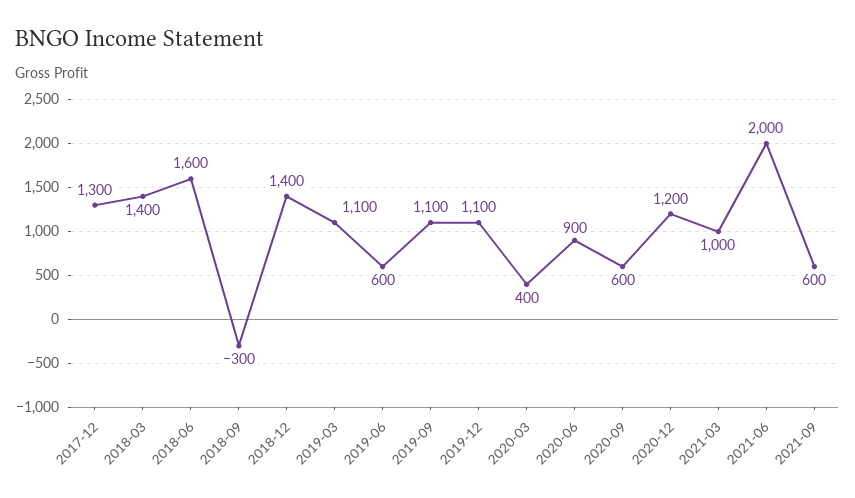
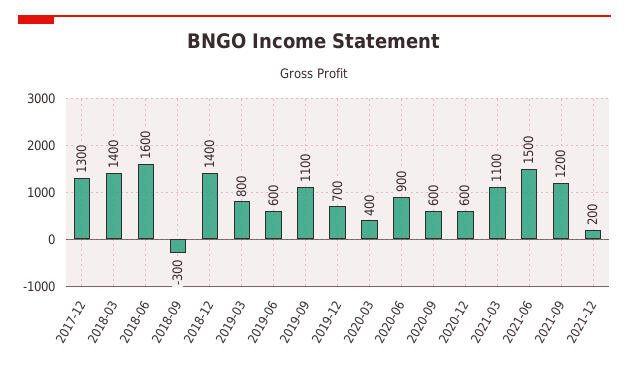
2019-03: 1100 -> 800
2019-12: 1100 -> 700
2020-12: 1200 -> 600
2021-03: 1000 -> 1100
2021-06: 2000 -> 1500
2021-09: 600 -> 1200
2021-12: none -> 200

